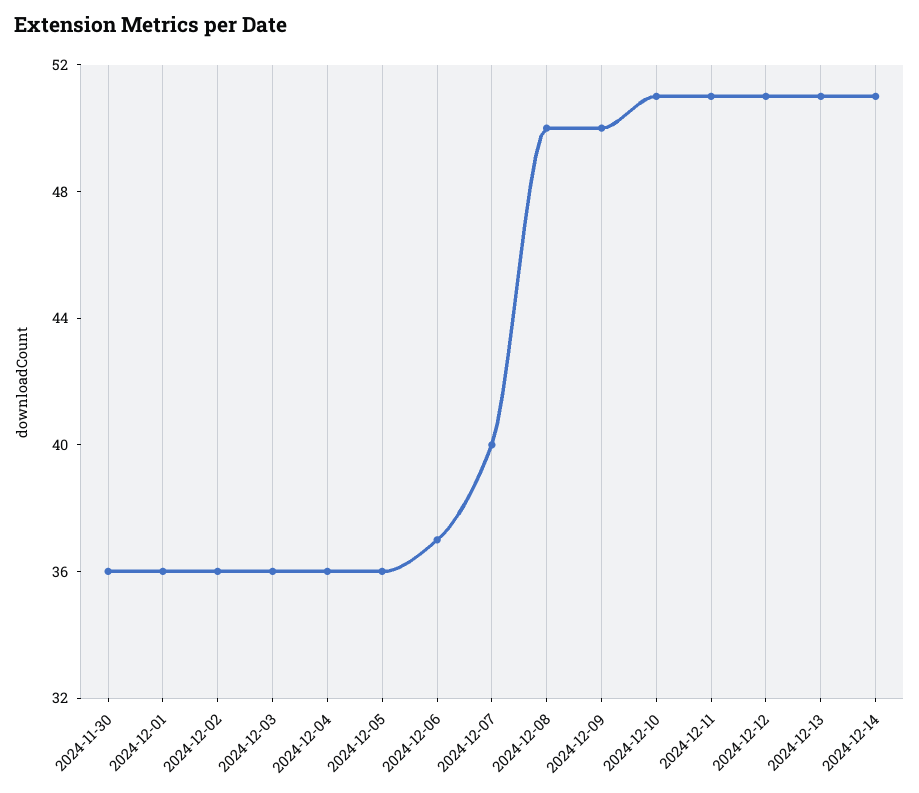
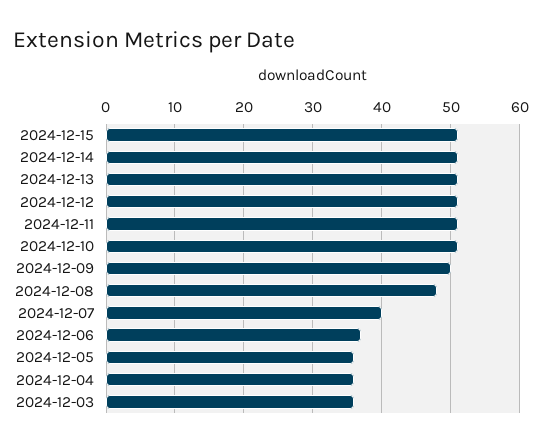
2024-11-30: 36 -> none
2024-12-01: 36 -> none
2024-12-02: 36 -> none
2024-12-08: 50 -> 48
2024-12-15: none -> 51

